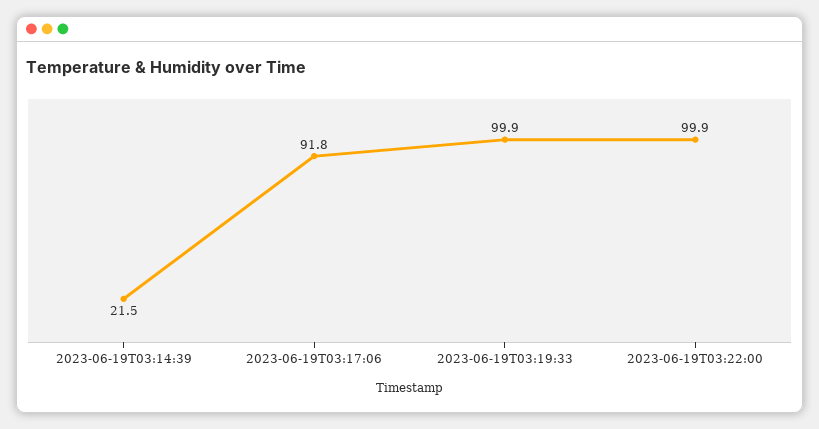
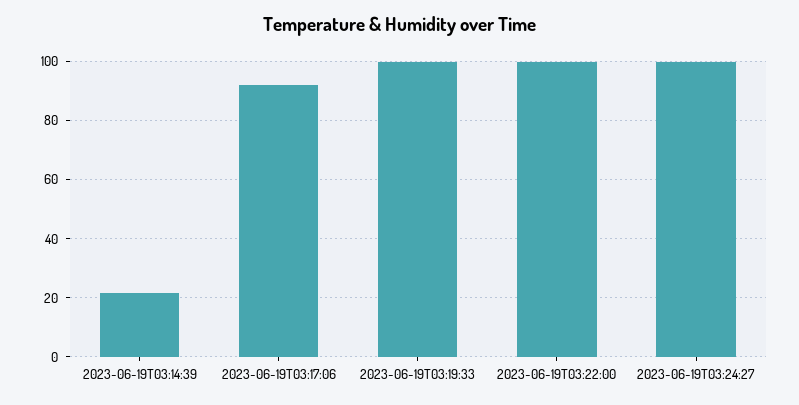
2023-06-19T03:24:27: none -> 100

